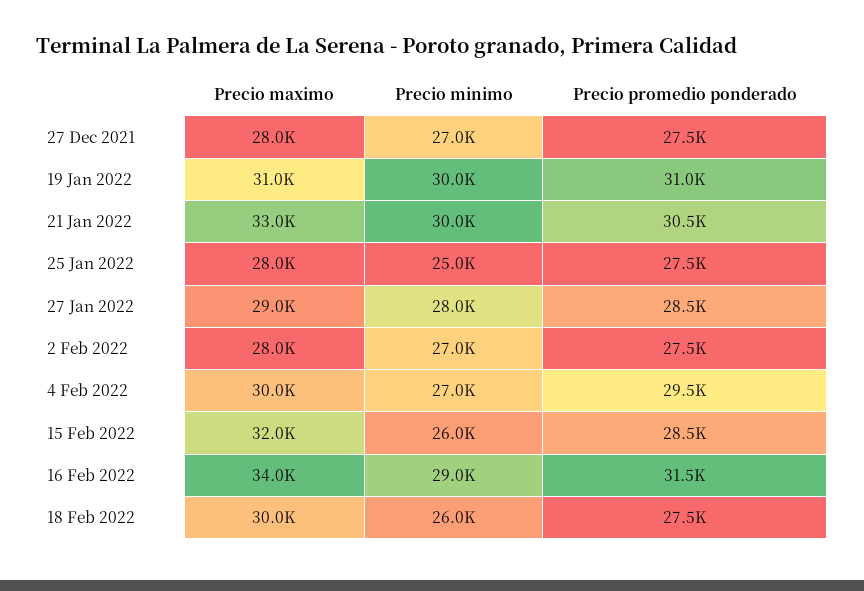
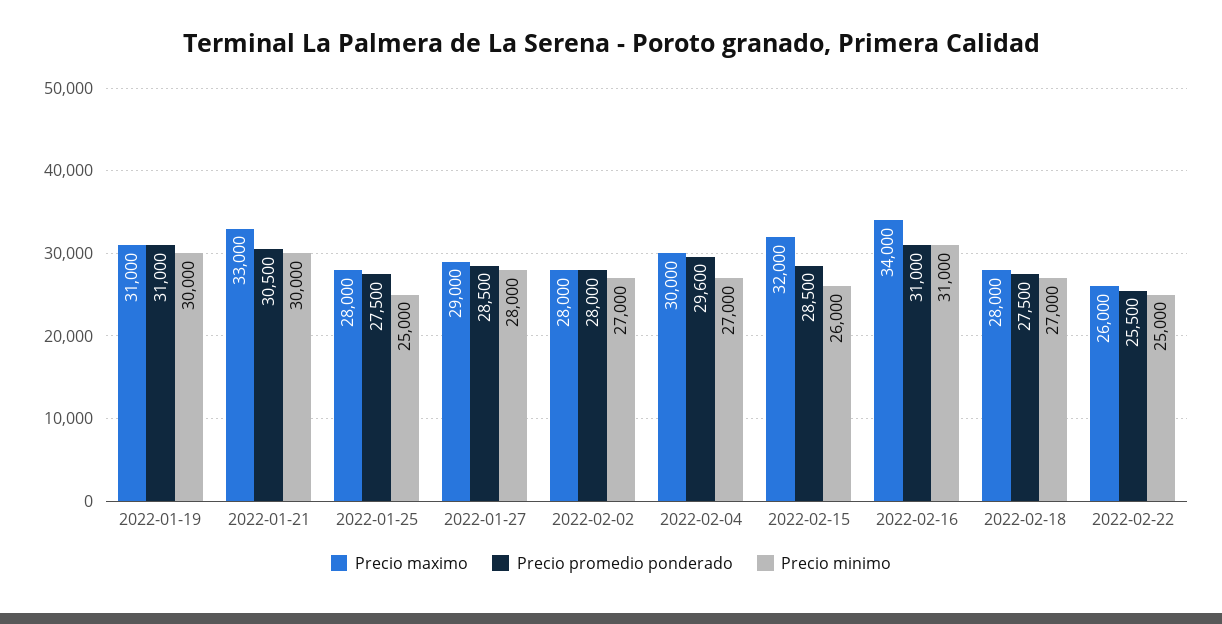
Precio maximo, 27 Dec 2021: 28000 -> none
Precio minimo, 27 Dec 2021: 27000 -> none
Precio promedio ponderado, 27 Dec 2021: 27500 -> none
Precio promedio ponderado, 2 Feb 2022: 27500 -> 28000
Precio promedio ponderado, 4 Feb 2022: 29500 -> 29600
Precio minimo, 16 Feb 2022: 29000 -> 31000
Precio promedio ponderado, 16 Feb 2022: 31500 -> 31000
Precio maximo, 18 Feb 2022: 30000 -> 28000
Precio minimo, 18 Feb 2022: 26000 -> 27000
Precio maximo, 2022-02-22: none -> 26000
Precio promedio ponderado, 2022-02-22: none -> 25500
Precio minimo, 2022-02-22: none -> 25000

